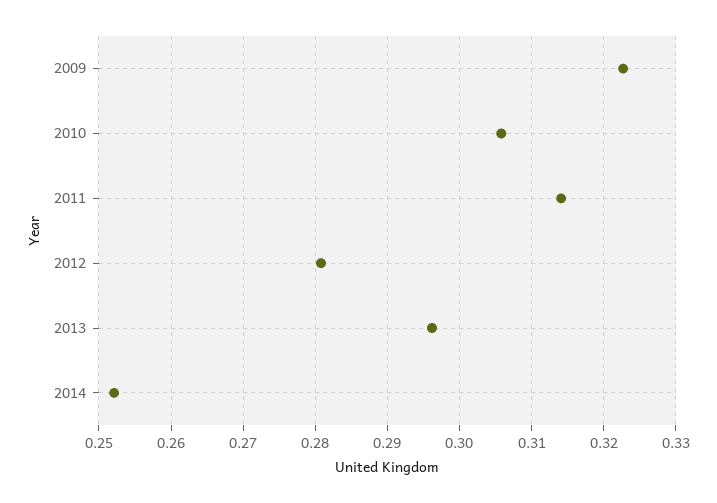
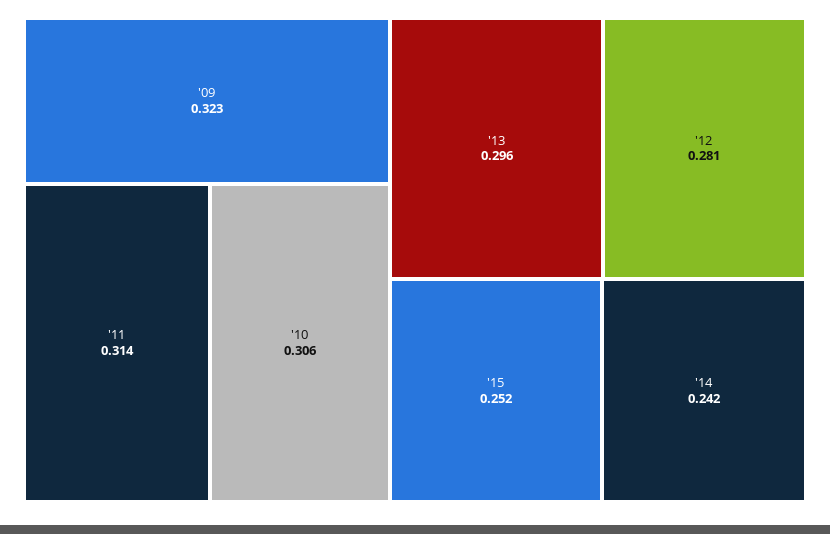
2014: 0.252 -> 0.242
'15: none -> 0.252

